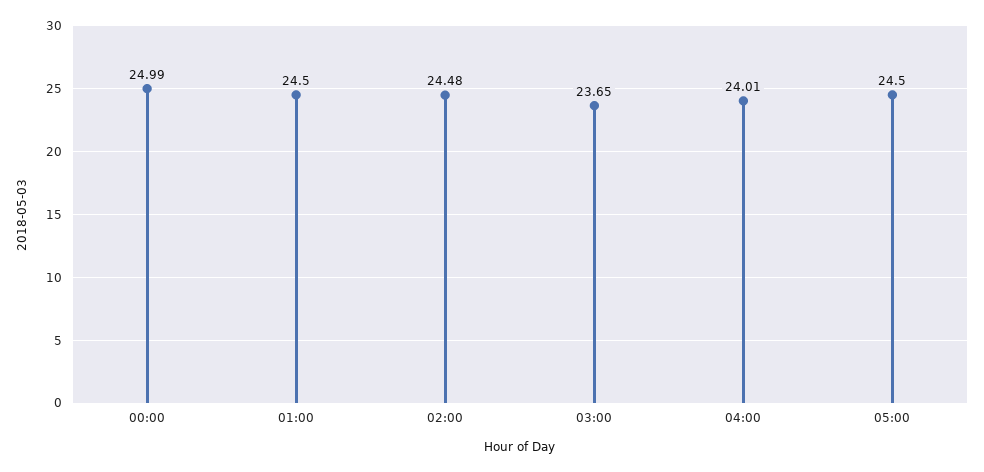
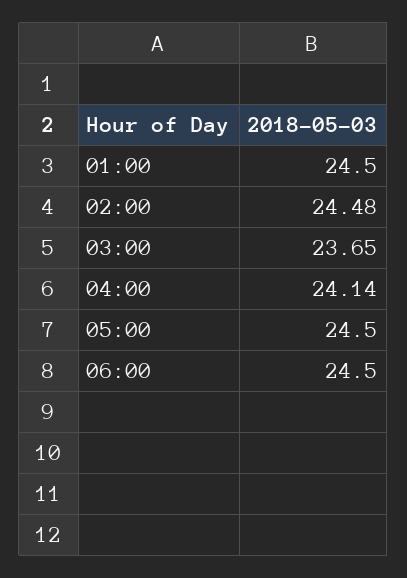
00:00: 24.99 -> none
04:00: 24.01 -> 24.14
06:00: none -> 24.5

